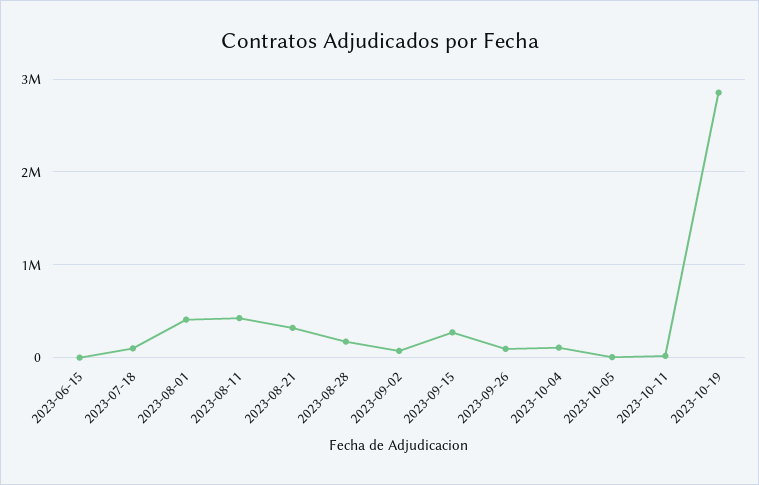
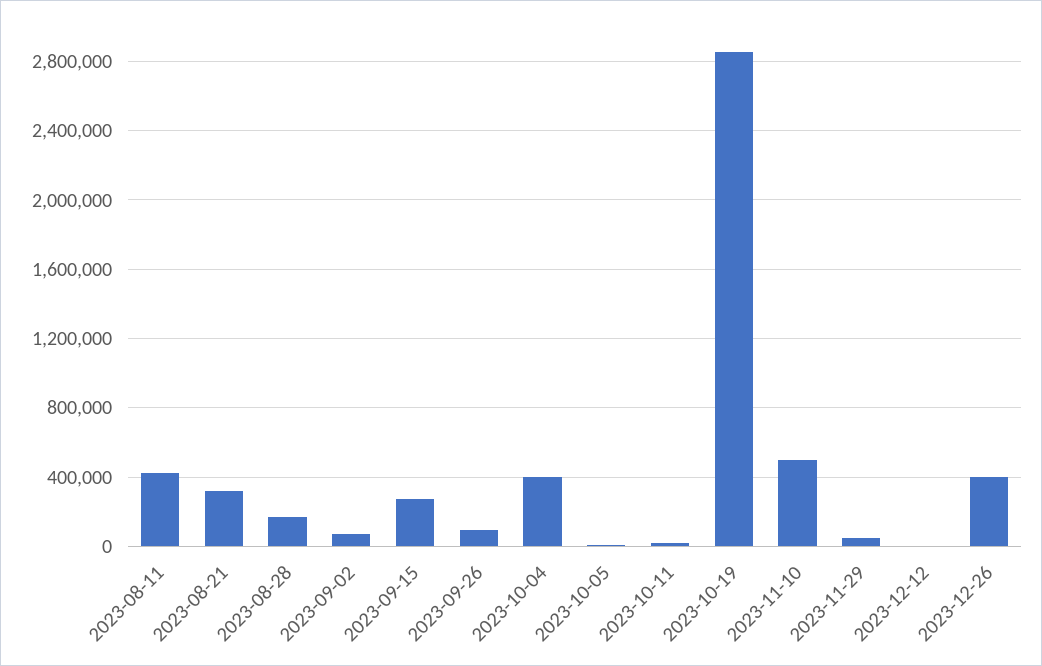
2023-06-15: 0 -> none
2023-07-18: 100000 -> none
2023-08-01: 400000 -> none
2023-10-04: 100000 -> 400000
2023-11-10: none -> 500000
2023-11-29: none -> 50000
2023-12-12: none -> 0
2023-12-26: none -> 400000

